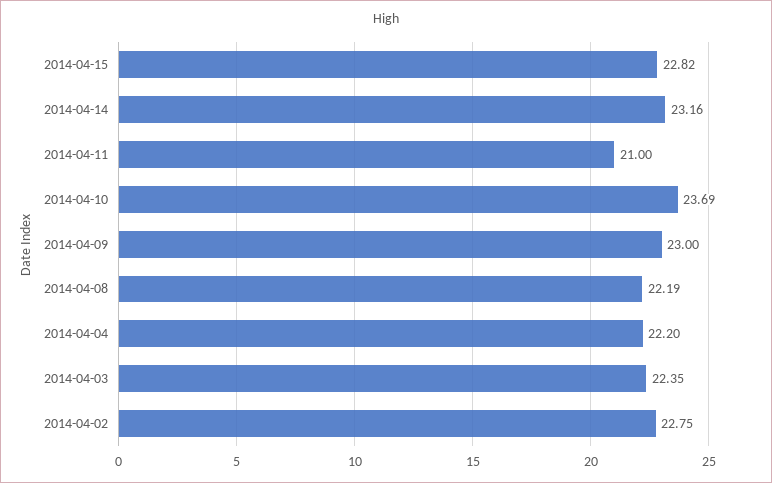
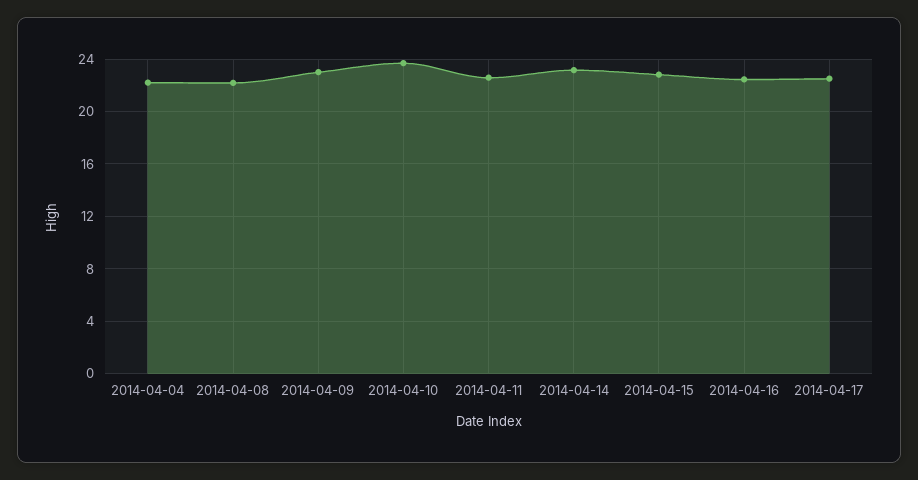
2014-04-11: 21 -> 22.5
2014-04-03: 22.35 -> none
2014-04-02: 22.75 -> none
2014-04-16: none -> 22.5
2014-04-17: none -> 22.5

